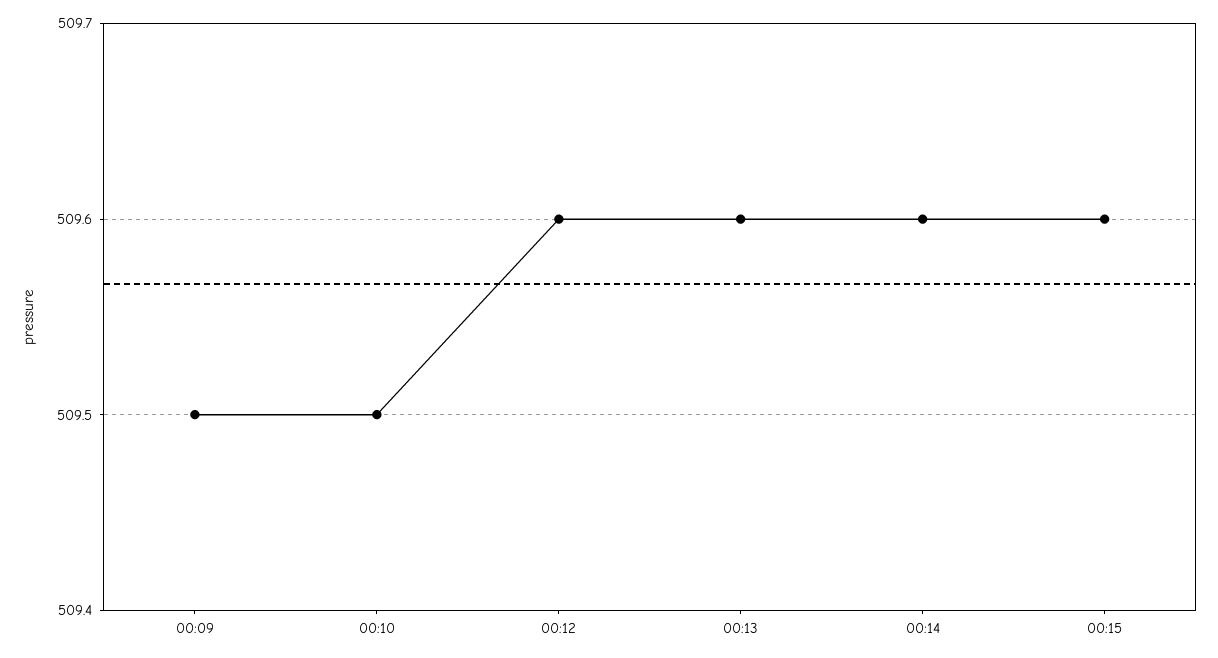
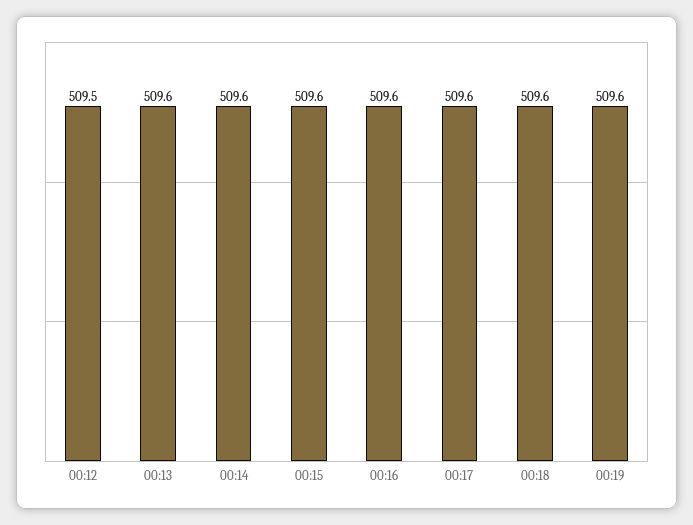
00:09: 509.5 -> none
00:10: 509.5 -> none
00:12: 509.6 -> 509.5
00:16: none -> 509.6
00:17: none -> 509.6
00:18: none -> 509.6
00:19: none -> 509.6

